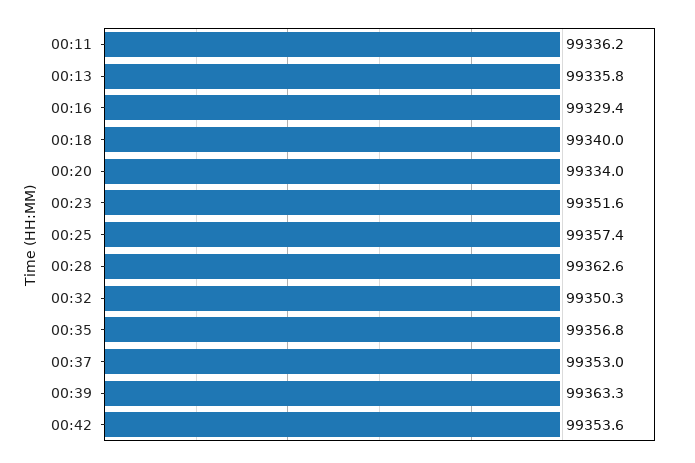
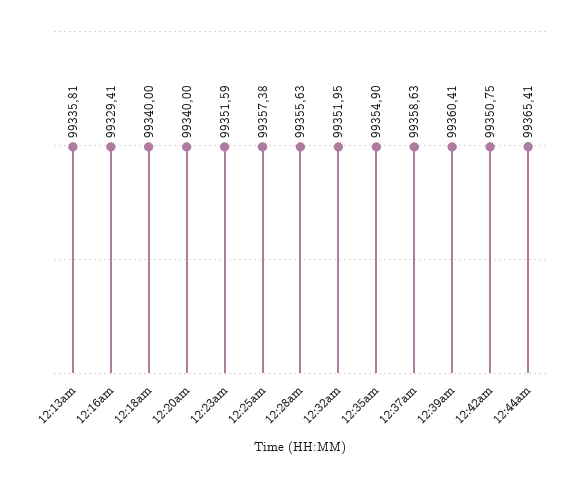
00:11: 99336.2 -> none
00:20: 99334 -> 99340
00:28: 99362.6 -> 99355.63
00:32: 99350.3 -> 99351.95
00:35: 99356.8 -> 99354.9
00:37: 99353 -> 99358.63
00:39: 99363.3 -> 99360.41
00:42: 99353.6 -> 99350.75
12:44am: none -> 99365.41

